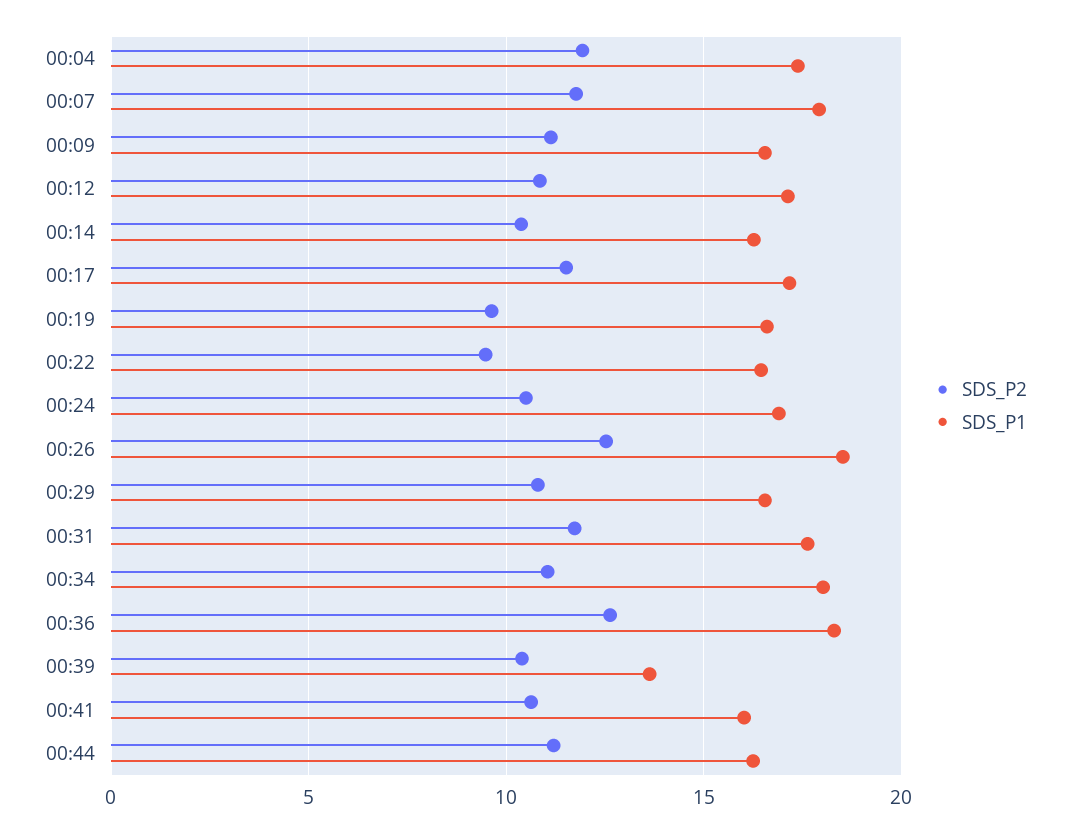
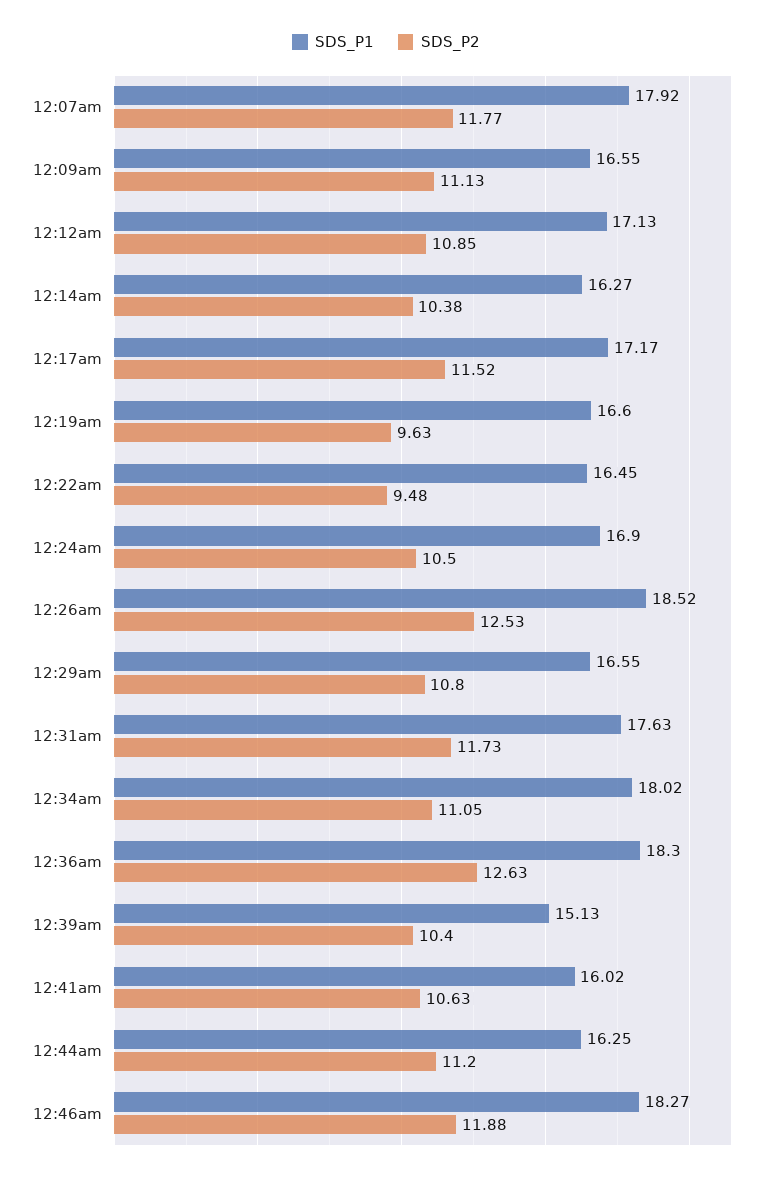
SDS_P2, 00:04: 12 -> none
SDS_P1, 00:04: 17.5 -> none
SDS_P1, 00:39: 13.5 -> 15.13
SDS_P1, 12:46am: none -> 18.27
SDS_P2, 12:46am: none -> 11.88

